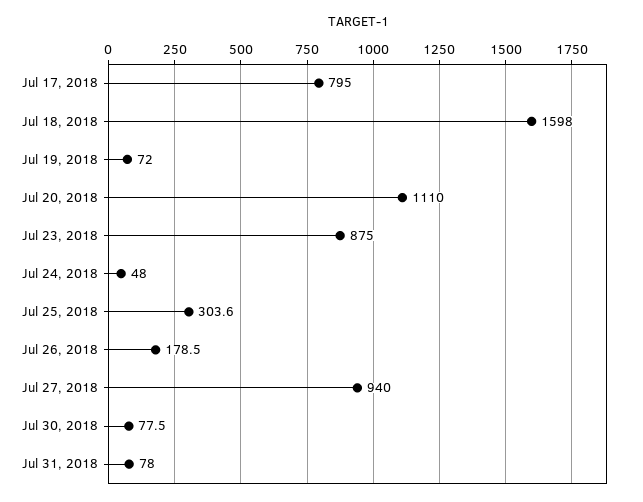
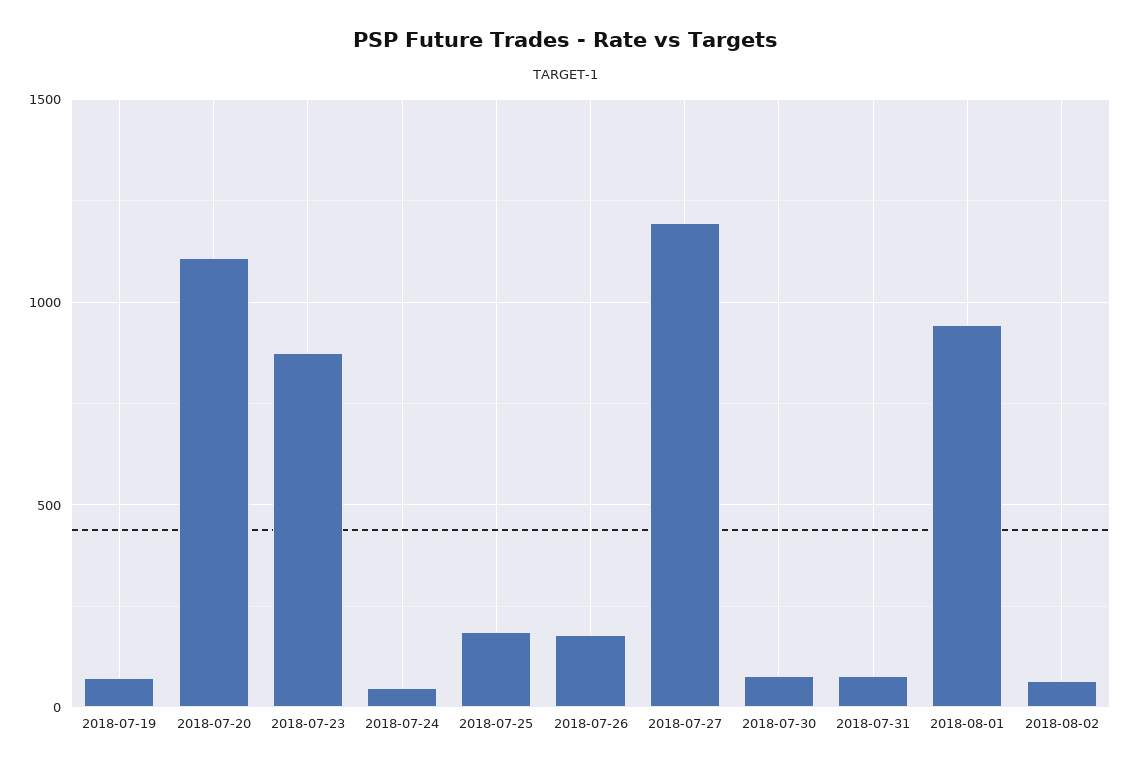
Jul 17, 2018: 795 -> none
Jul 18, 2018: 1598 -> none
Jul 25, 2018: 303.6 -> 200
Jul 27, 2018: 940 -> 1200
2018-08-01: none -> 950
2018-08-02: none -> 50

